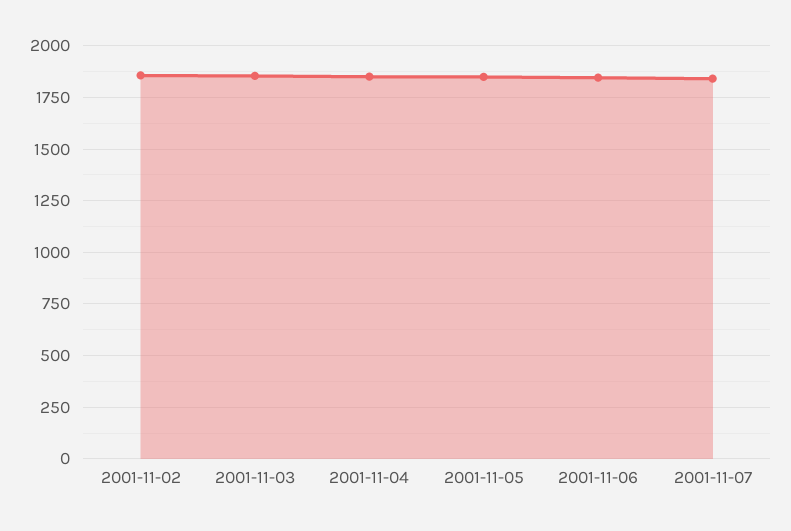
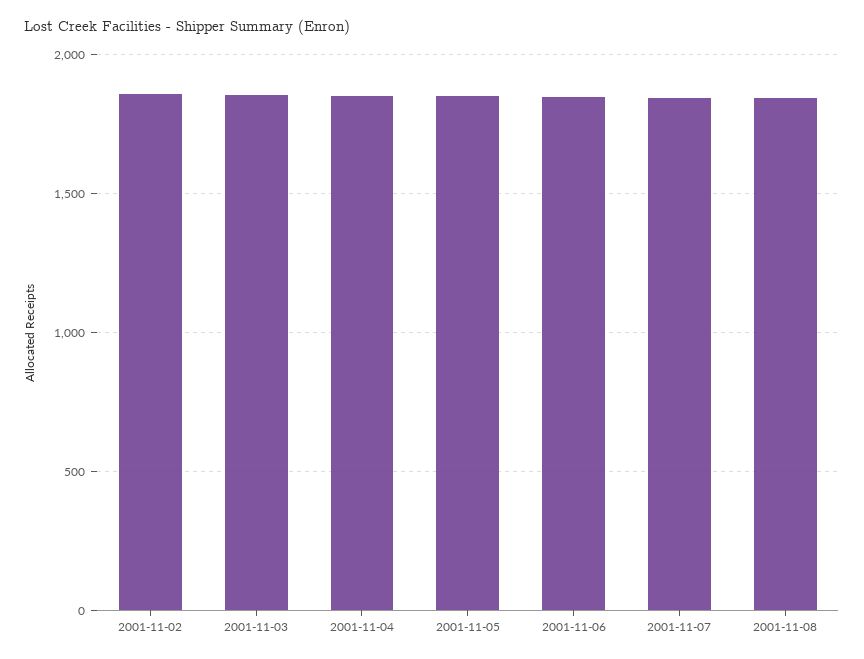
2001-11-08: none -> 1850

